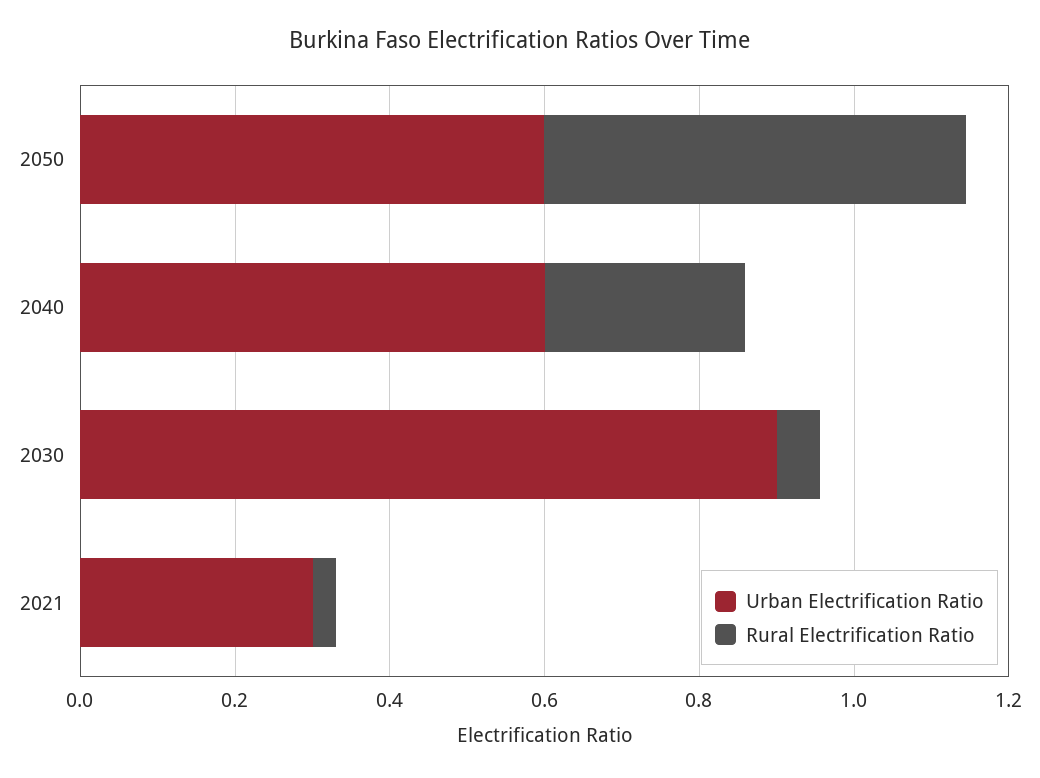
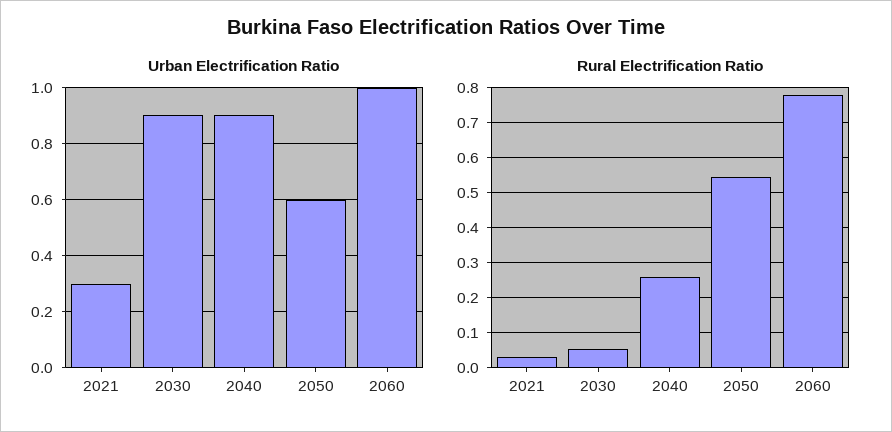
Urban Electrification Ratio, 2040: 0.6 -> 0.9
Urban Electrification Ratio, 2060: none -> 1
Rural Electrification Ratio, 2060: none -> 0.78

